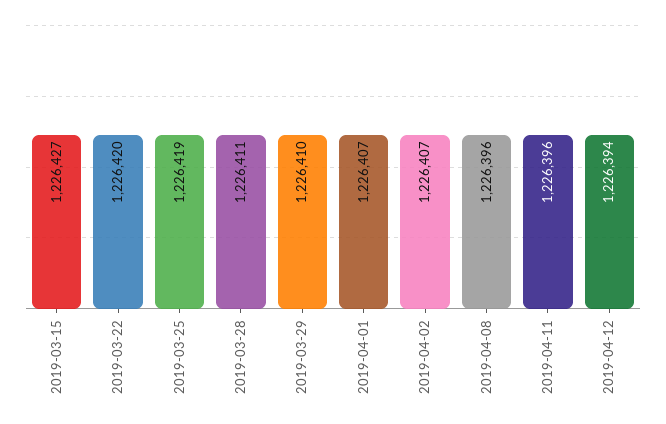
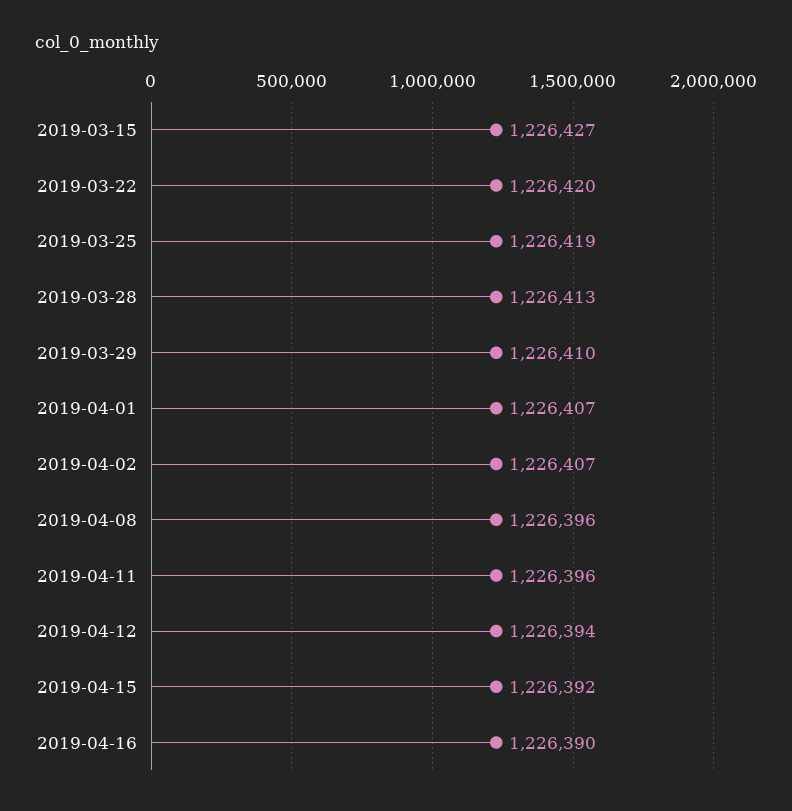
2019-03-28: 1226411 -> 1226413
2019-04-15: none -> 1226392
2019-04-16: none -> 1226390

